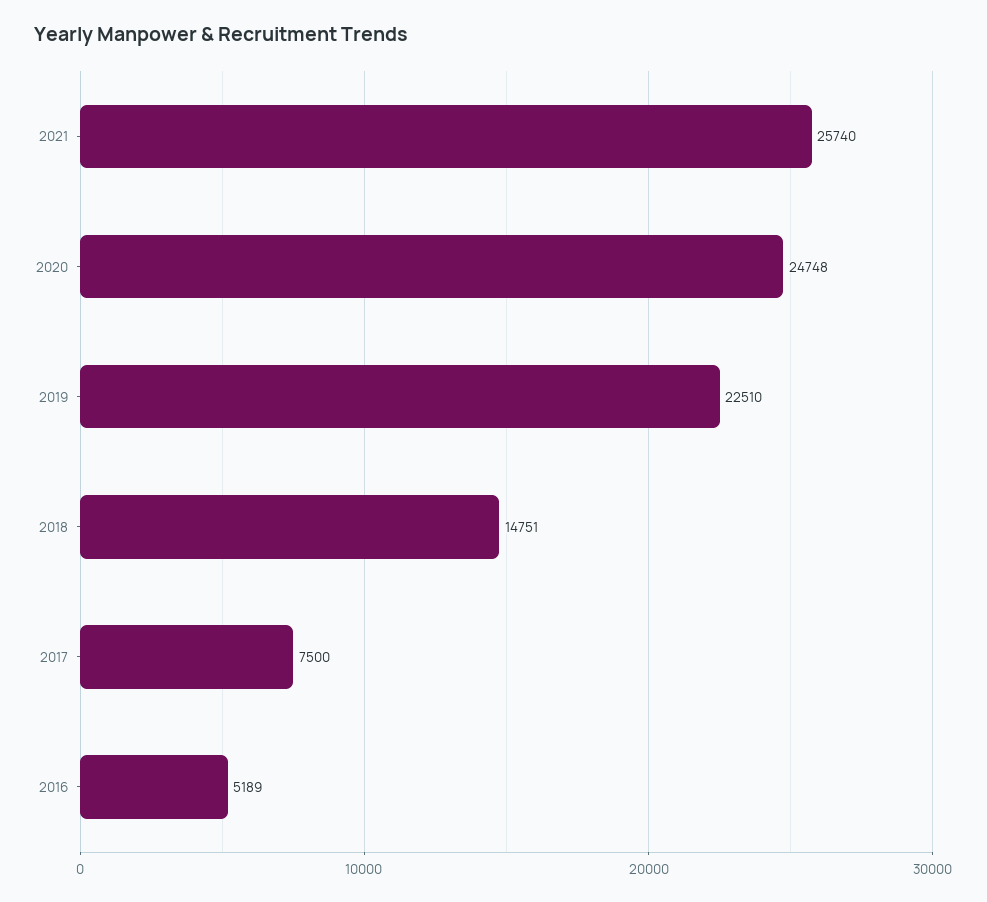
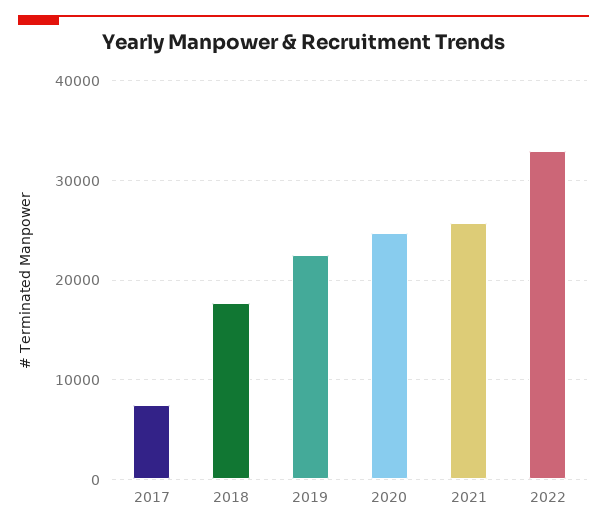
2018: 14751 -> 18000
2016: 5189 -> none
2022: none -> 33000

